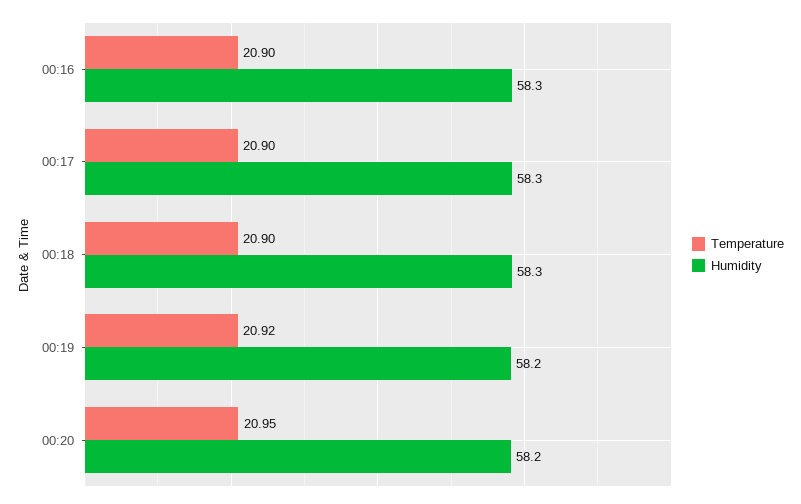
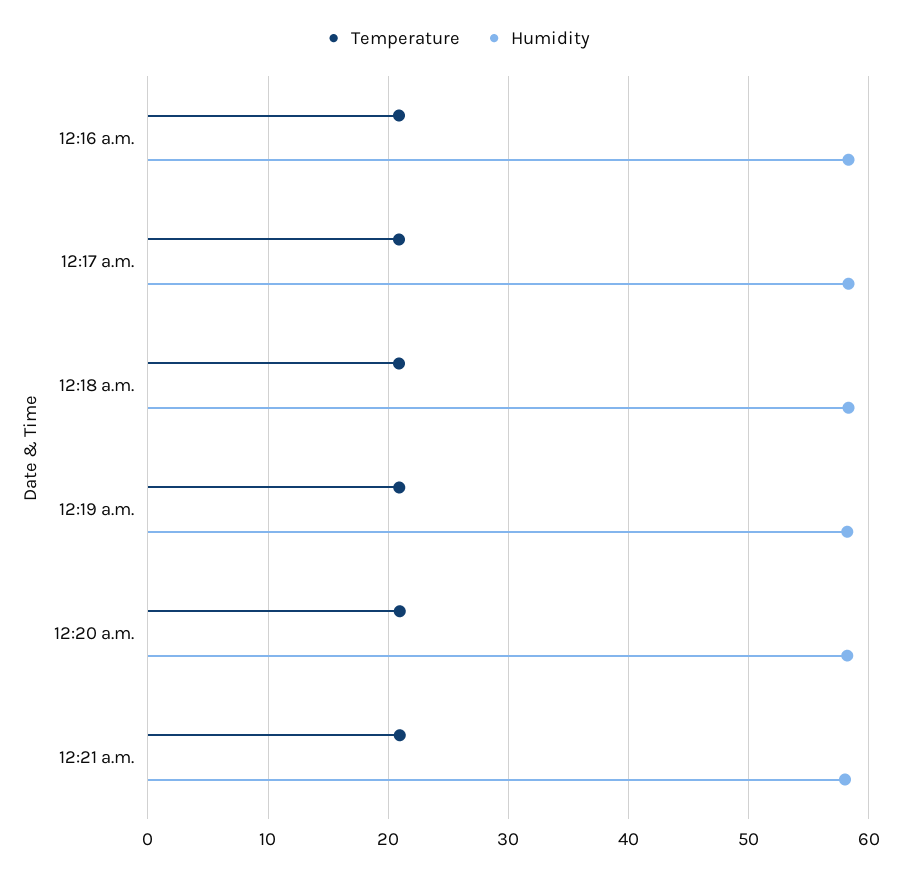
Temperature, 12:21 a.m.: none -> 21
Humidity, 12:21 a.m.: none -> 58

